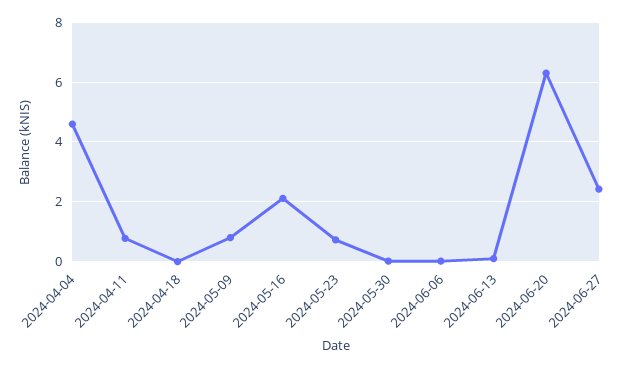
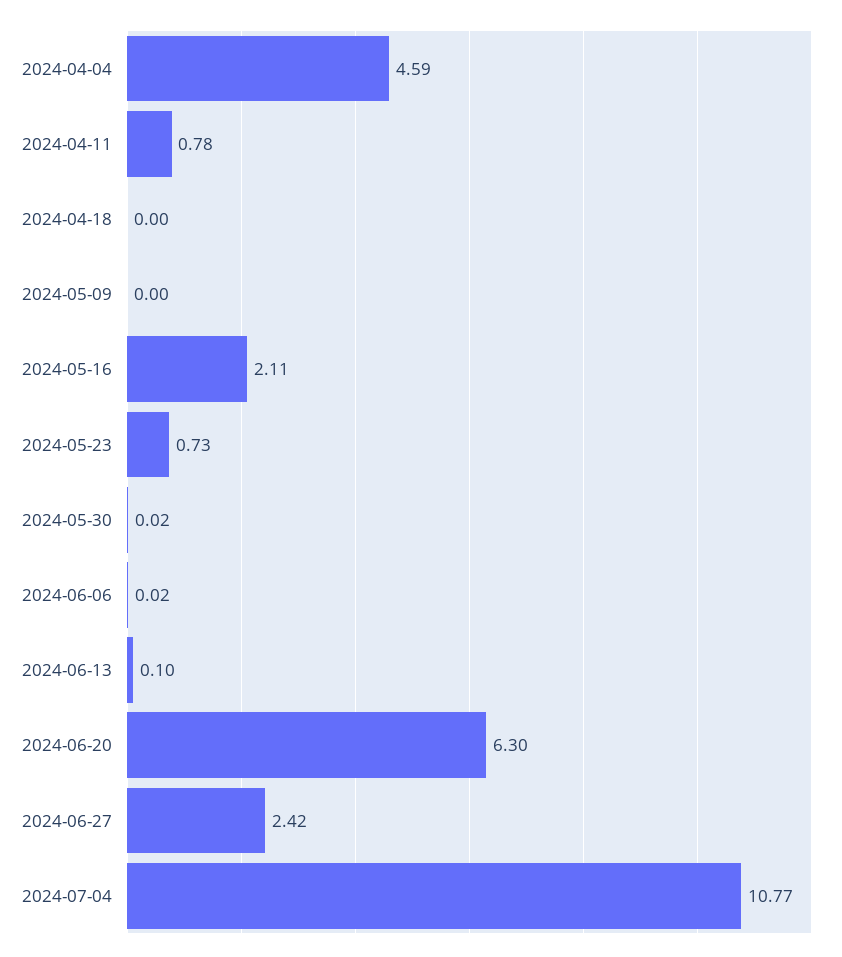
2024-05-09: 0.75 -> 0
2024-07-04: none -> 10.77

